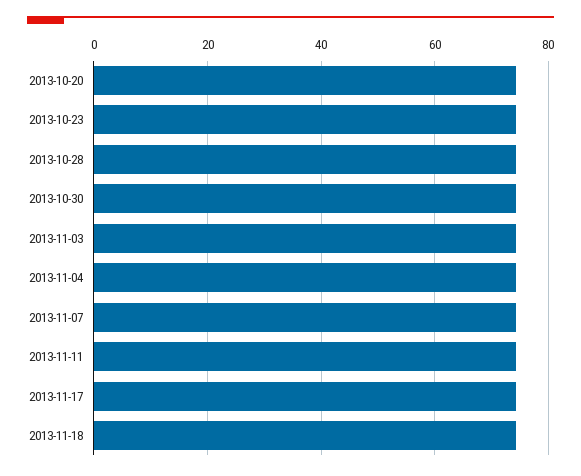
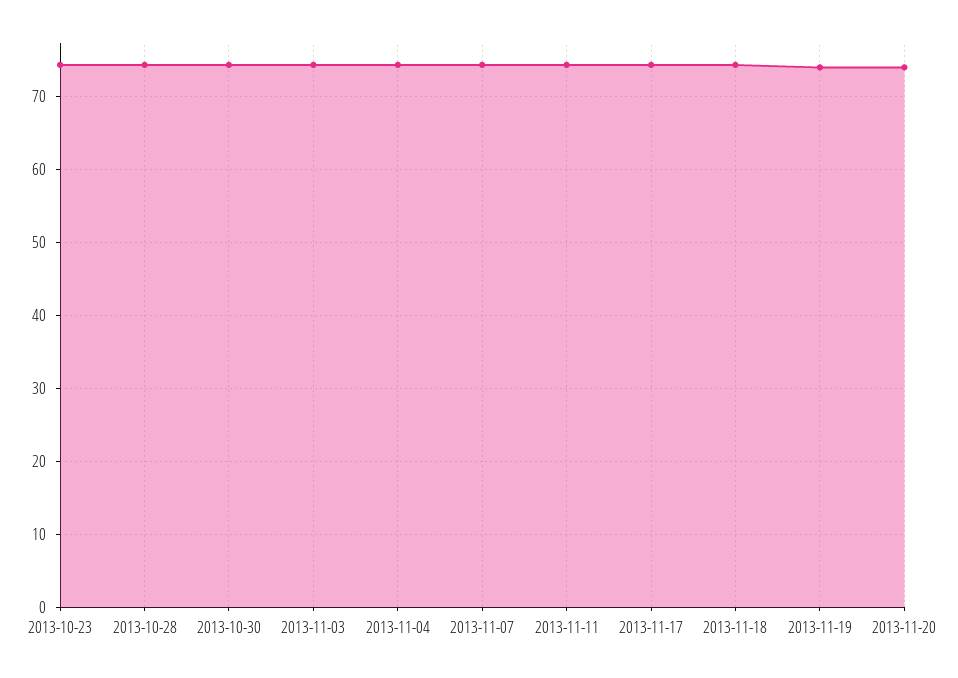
2013-10-20: 74 -> none
2013-11-19: none -> 74
2013-11-20: none -> 74

